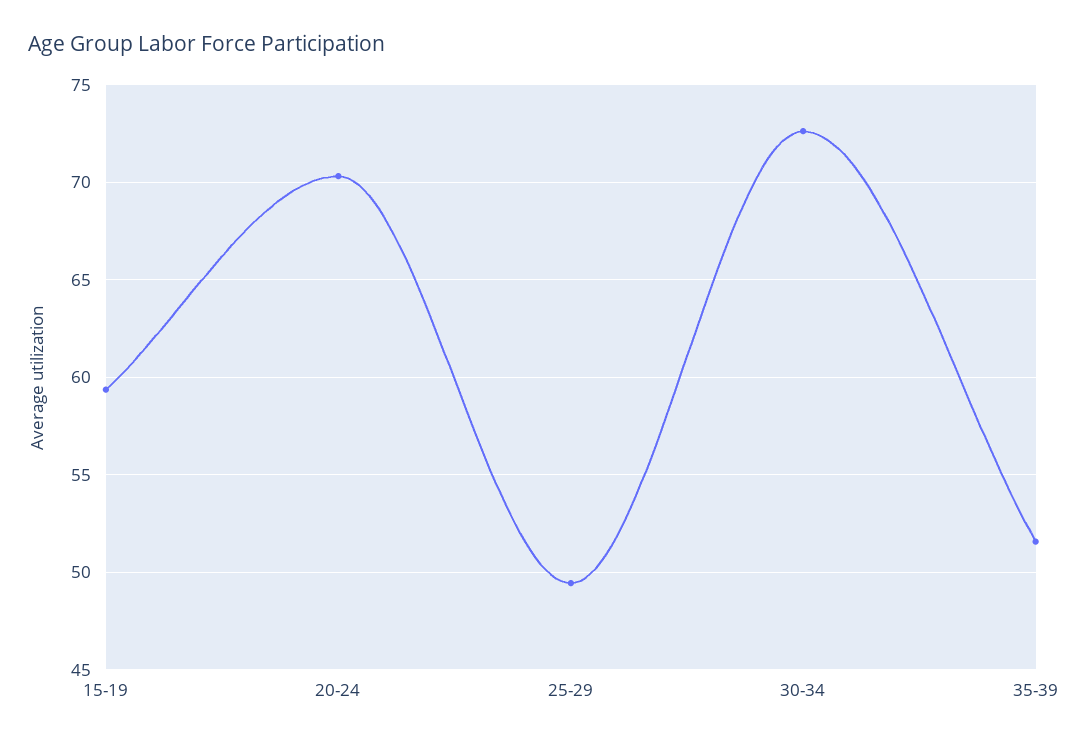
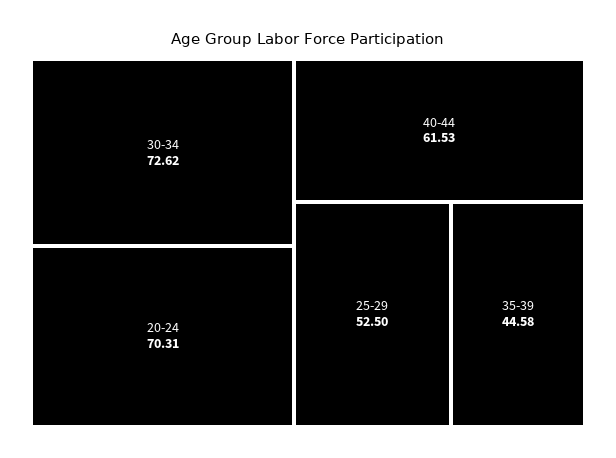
15-19: 59.5 -> none
25-29: 49.5 -> 52.5
35-39: 51.5 -> 44.58
40-44: none -> 61.53

